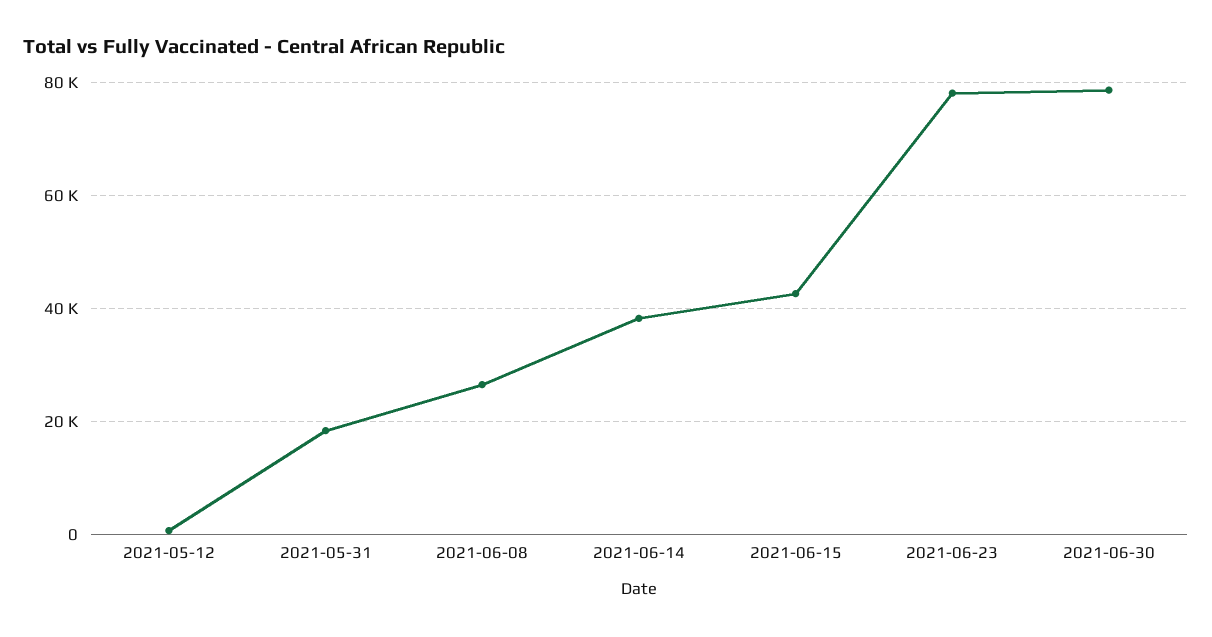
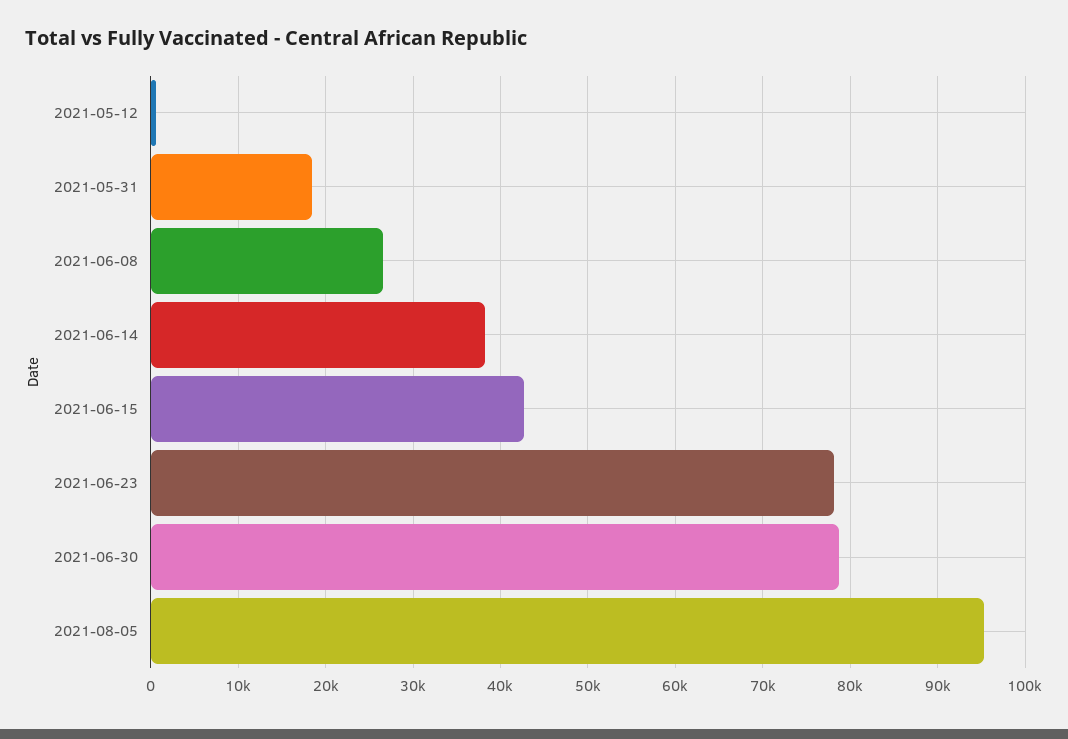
2021-08-05: none -> 95000

